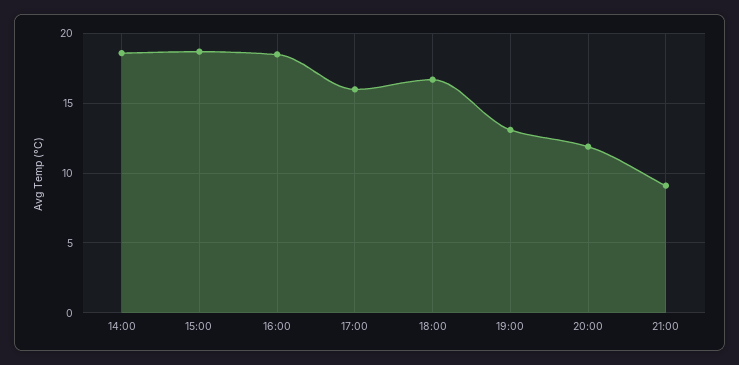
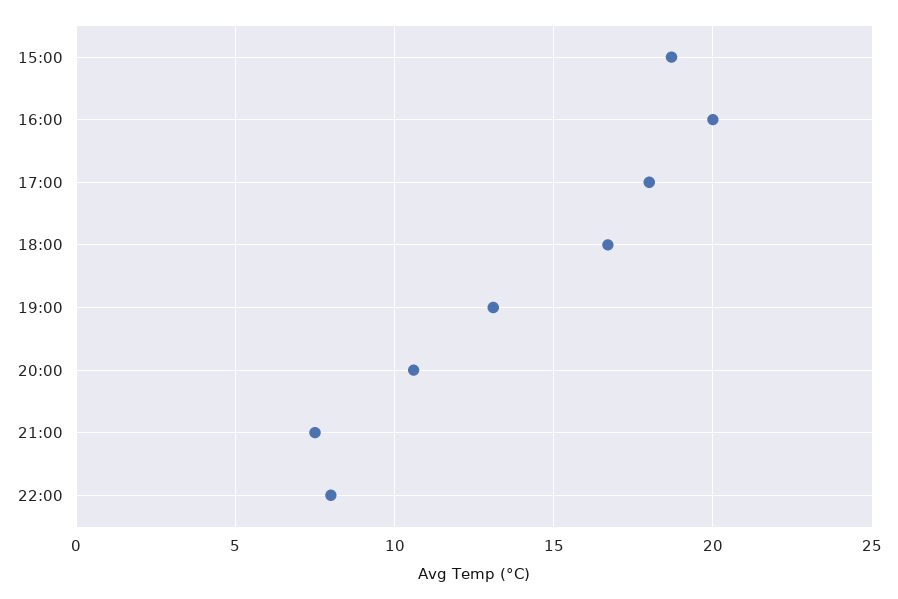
14:00: 18.5 -> none
16:00: 18.5 -> 20
17:00: 16 -> 18
20:00: 12 -> 10.5
21:00: 9 -> 7.5
22:00: none -> 8

